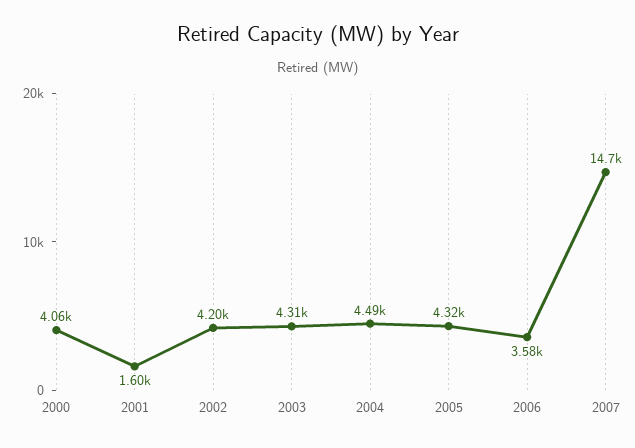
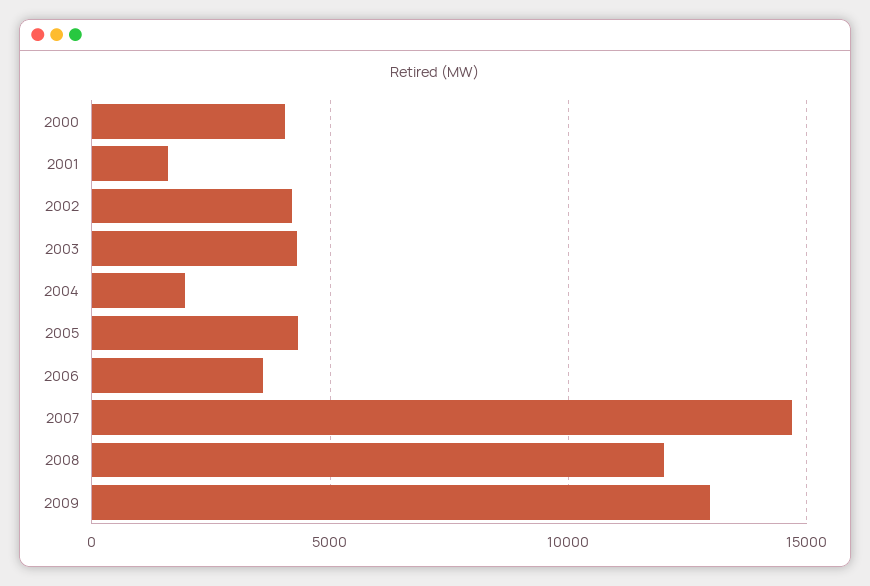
2004: 4490 -> 2000
2008: none -> 12000
2009: none -> 13000

